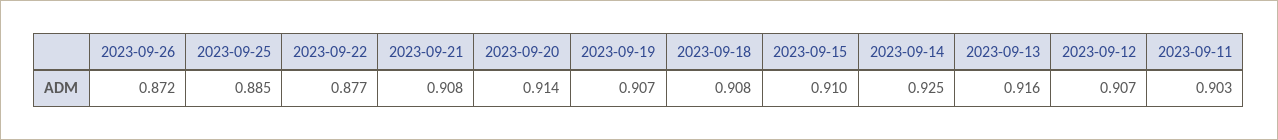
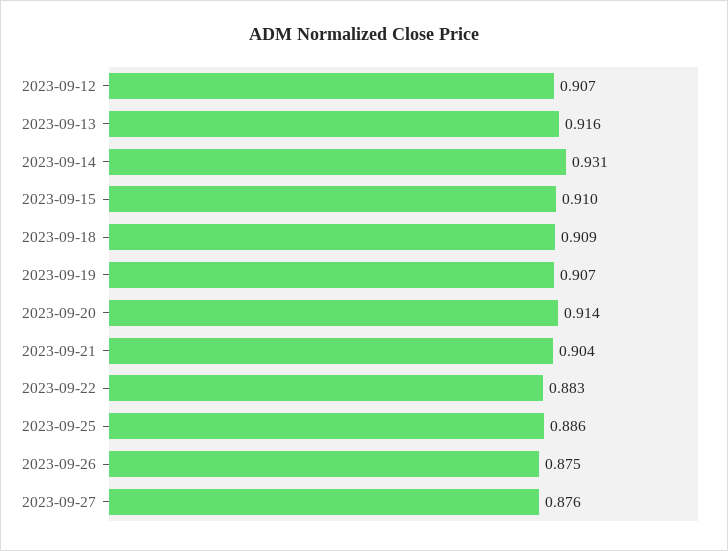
2023-09-26: 0.872 -> 0.875
2023-09-25: 0.885 -> 0.886
2023-09-22: 0.877 -> 0.883
2023-09-21: 0.908 -> 0.904
2023-09-18: 0.908 -> 0.909
2023-09-14: 0.925 -> 0.931
2023-09-11: 0.903 -> none
2023-09-27: none -> 0.876

